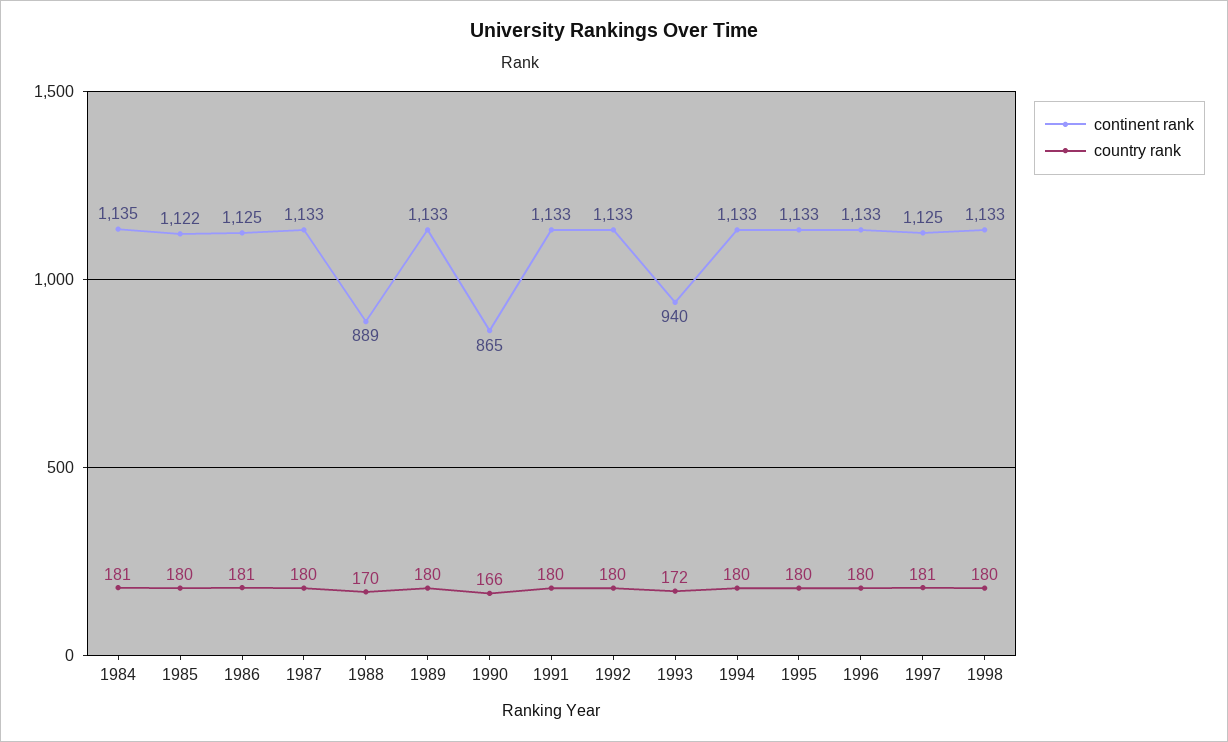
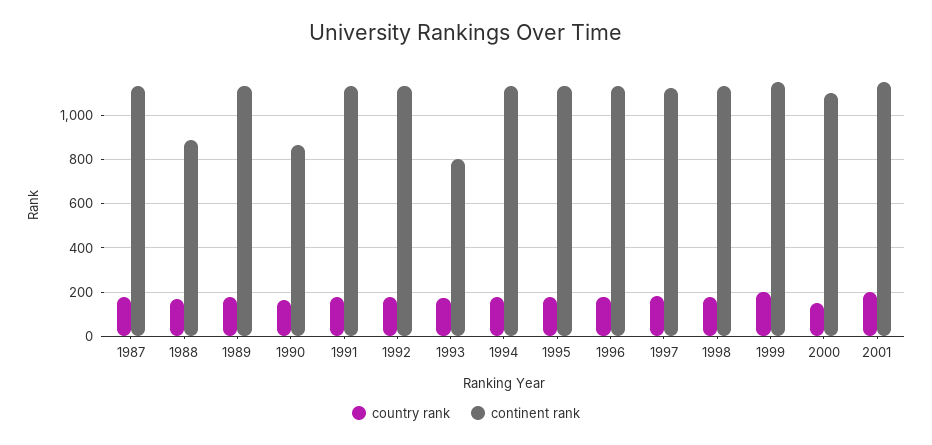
continent rank, 1984: 1135 -> none
country rank, 1984: 181 -> none
continent rank, 1985: 1122 -> none
country rank, 1985: 180 -> none
continent rank, 1986: 1125 -> none
country rank, 1986: 181 -> none
continent rank, 1993: 940 -> 800
country rank, 1999: none -> 200
continent rank, 1999: none -> 1150
country rank, 2000: none -> 150
continent rank, 2000: none -> 1100
country rank, 2001: none -> 200
continent rank, 2001: none -> 1150

